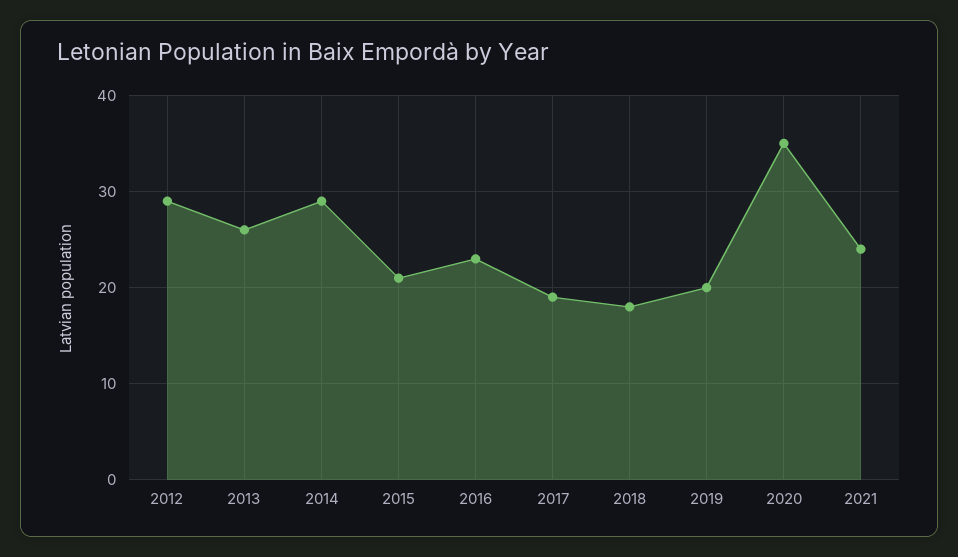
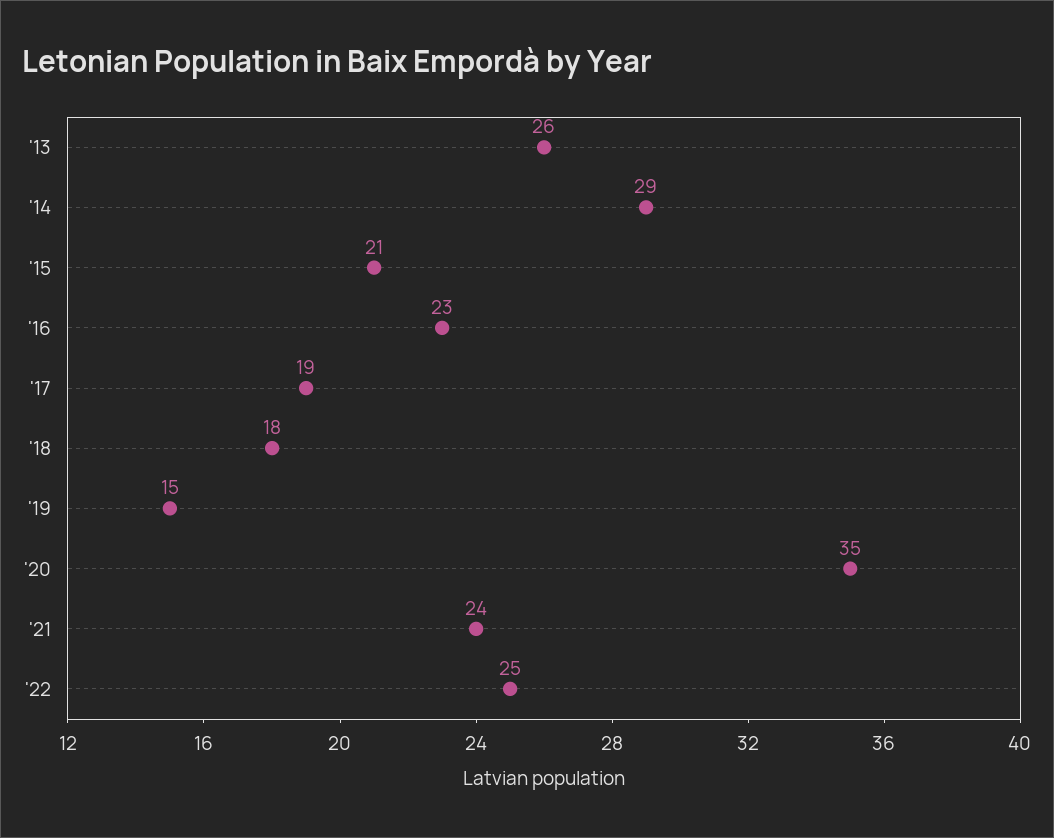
2012: 29 -> none
2019: 20 -> 15
'22: none -> 25

